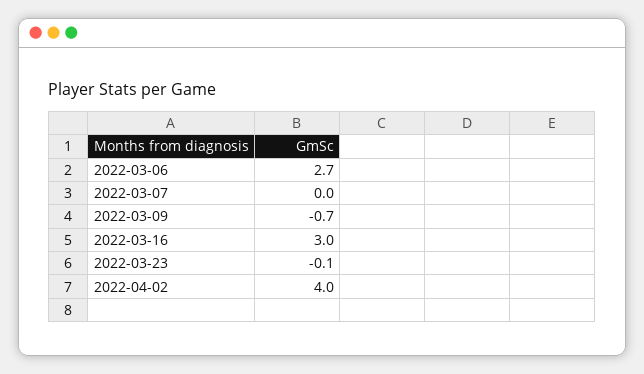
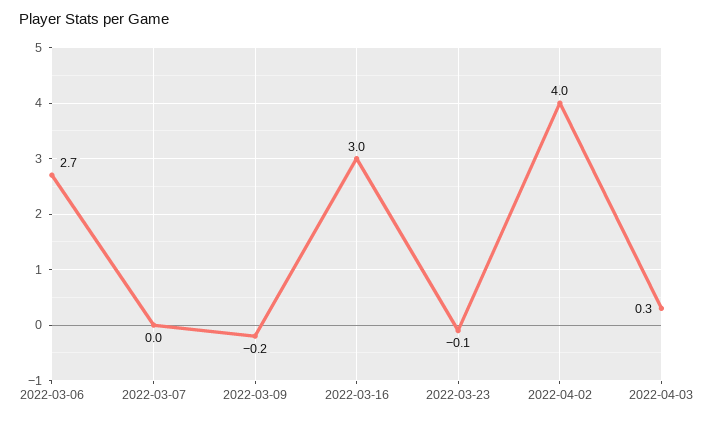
2022-03-09: -0.7 -> -0.2
2022-04-03: none -> 0.3

